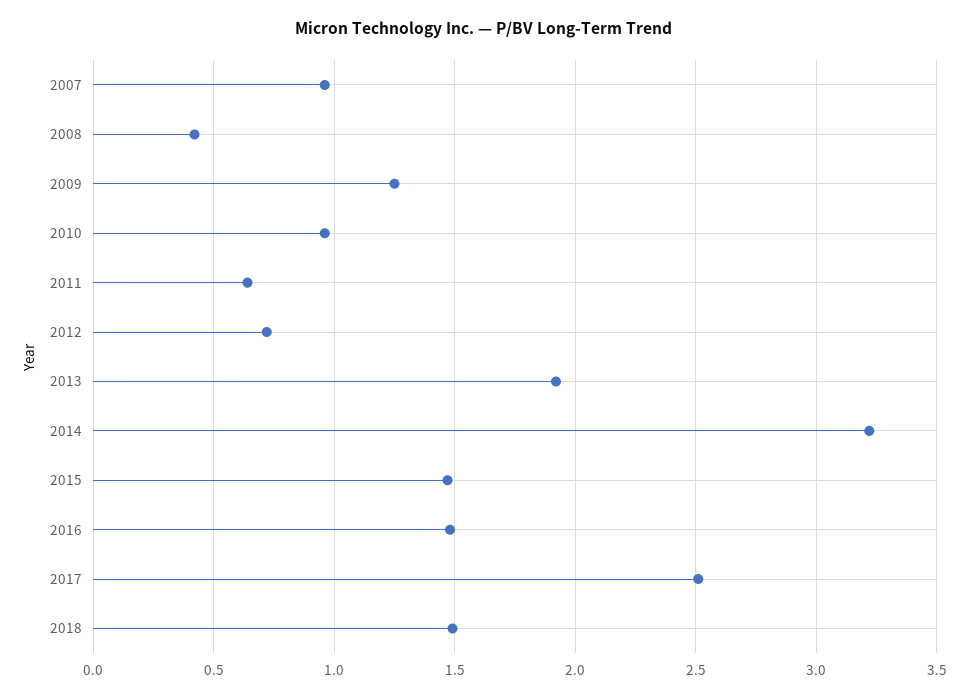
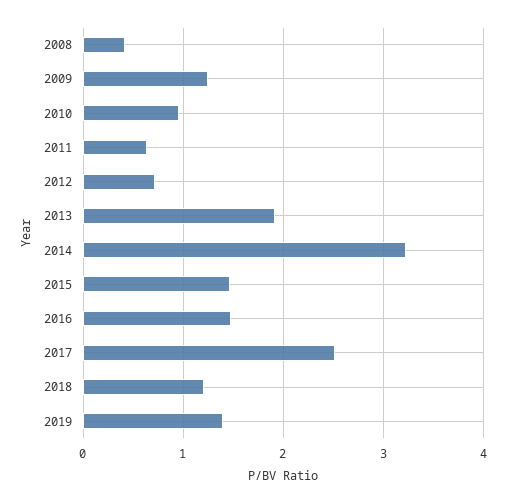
2007: 0.95 -> none
2018: 1.5 -> 1.2
2019: none -> 1.4

